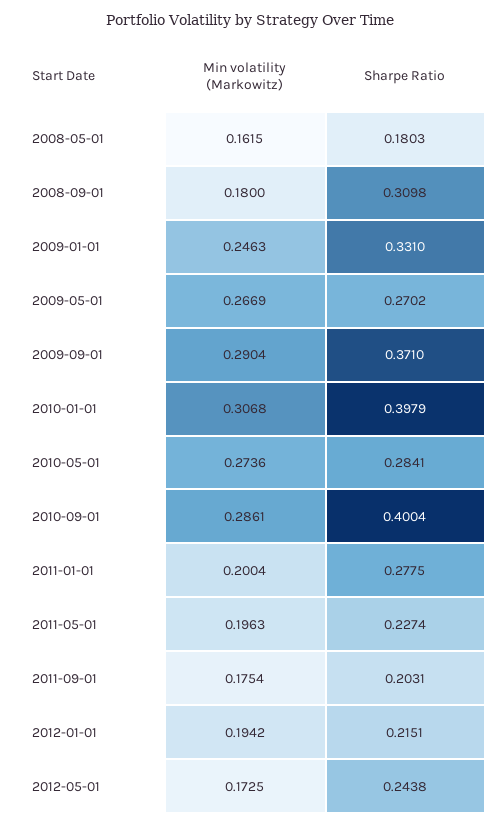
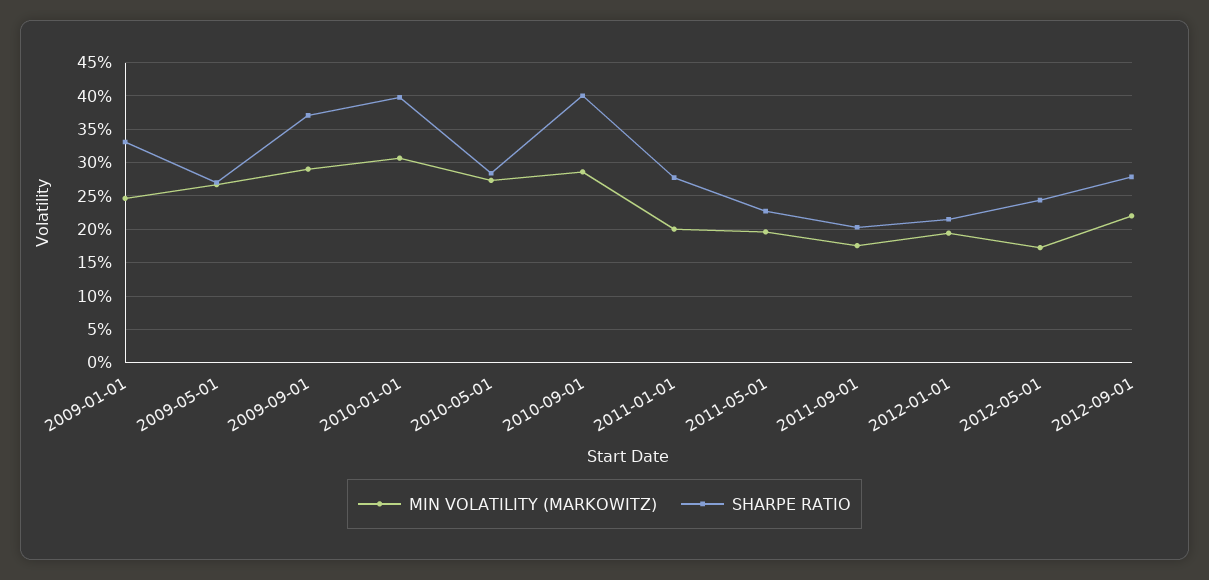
Min volatility (Markowitz), 2008-05-01: 0.1615 -> none
Sharpe Ratio, 2008-05-01: 0.1803 -> none
Min volatility (Markowitz), 2008-09-01: 0.18 -> none
Sharpe Ratio, 2008-09-01: 0.3098 -> none
Min volatility (Markowitz), 2012-09-01: none -> 0.22
Sharpe Ratio, 2012-09-01: none -> 0.28

